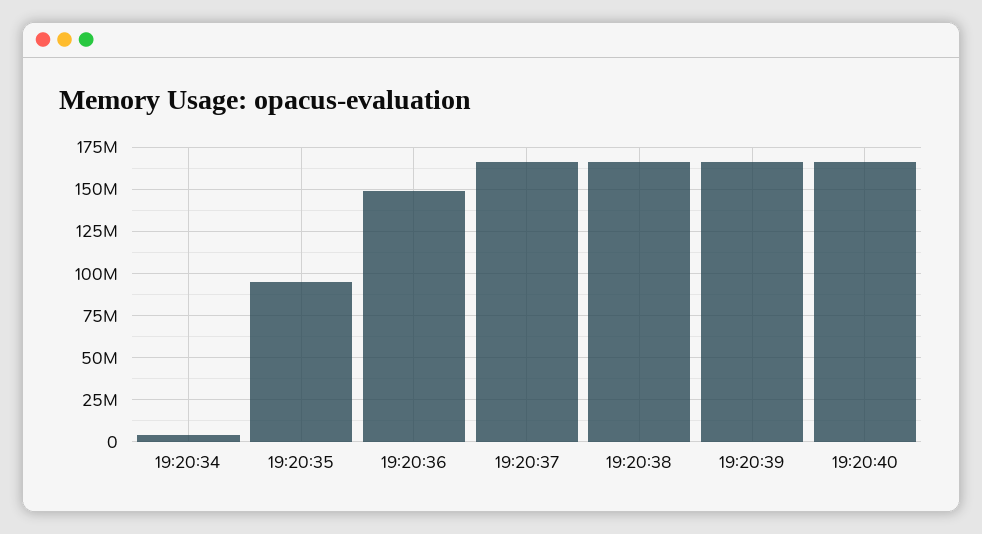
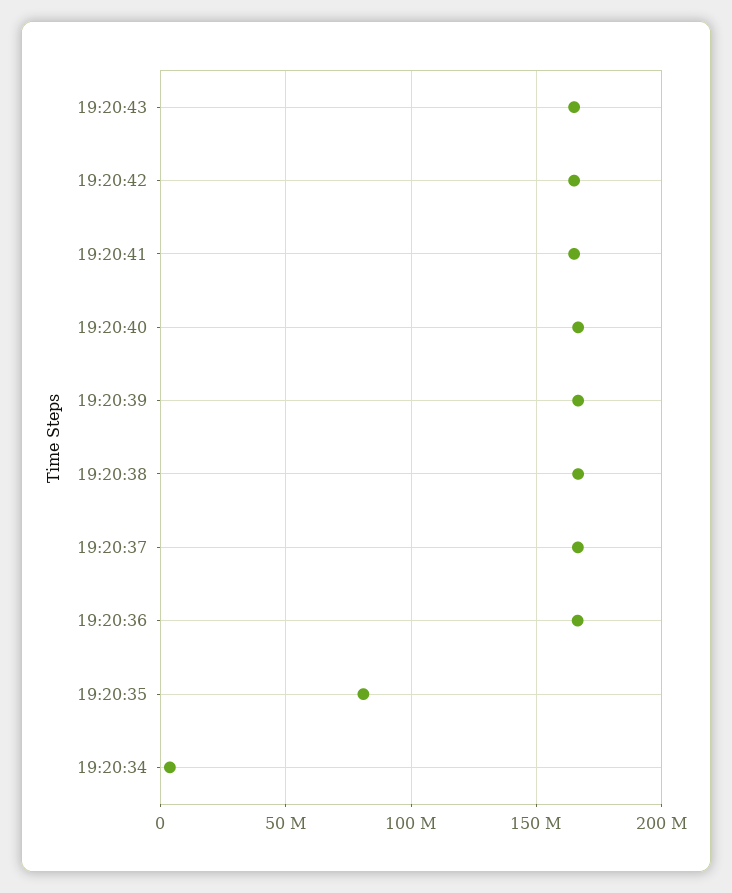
19:20:35: 95000000 -> 80000000
19:20:36: 150000000 -> 165000000
19:20:43: none -> 165000000
19:20:42: none -> 165000000
19:20:41: none -> 165000000

